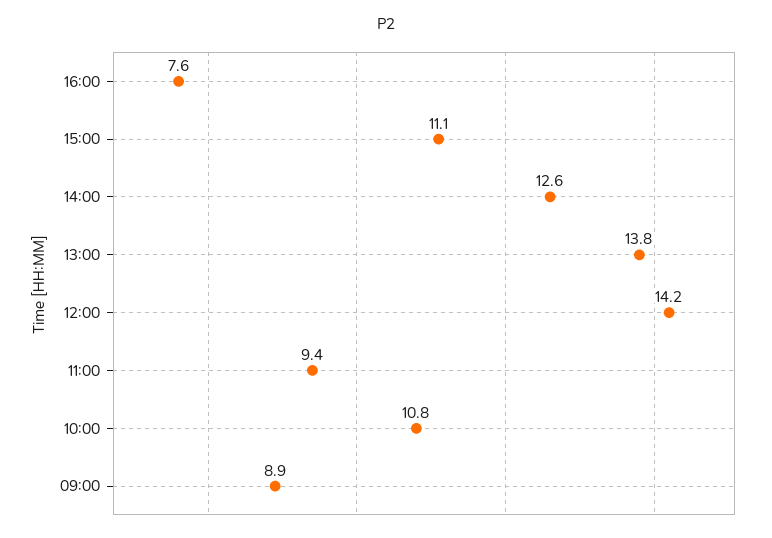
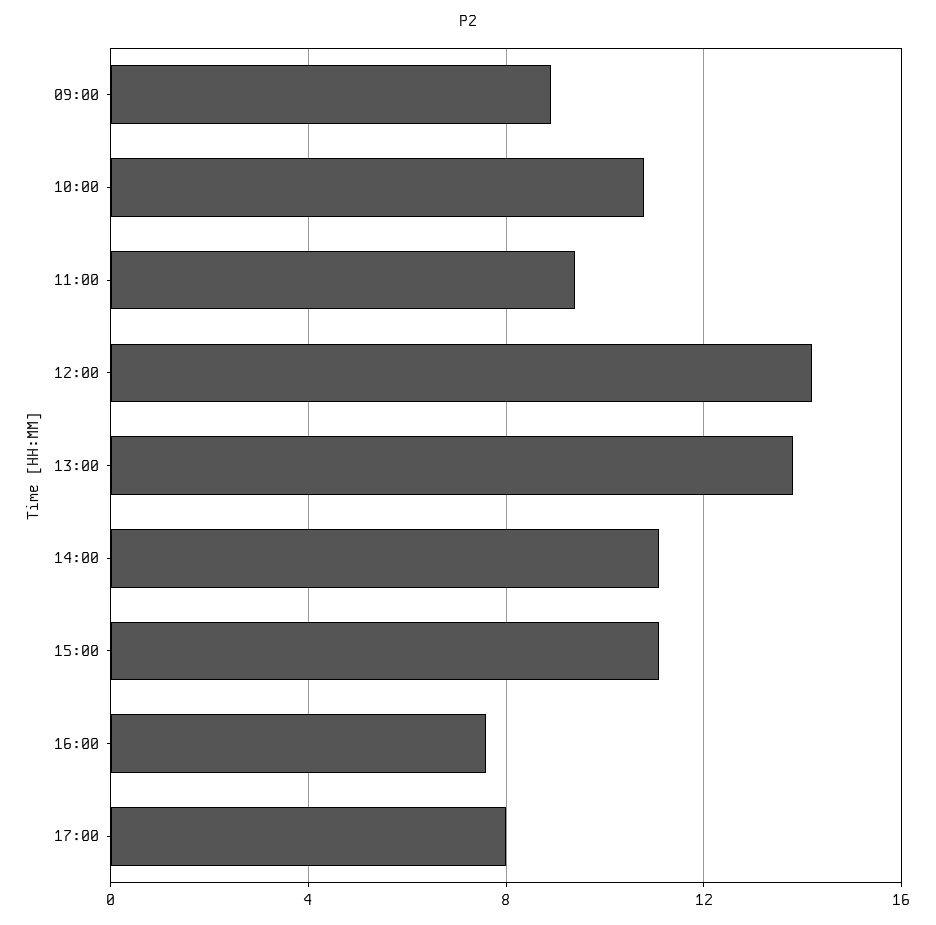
14:00: 12.6 -> 11
17:00: none -> 8

